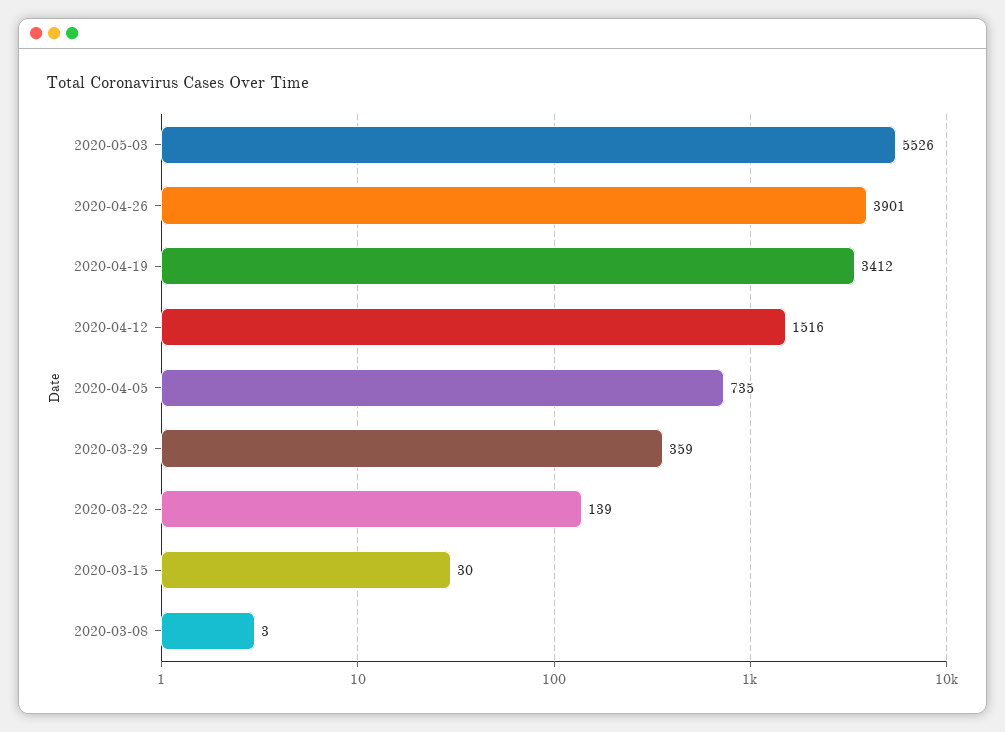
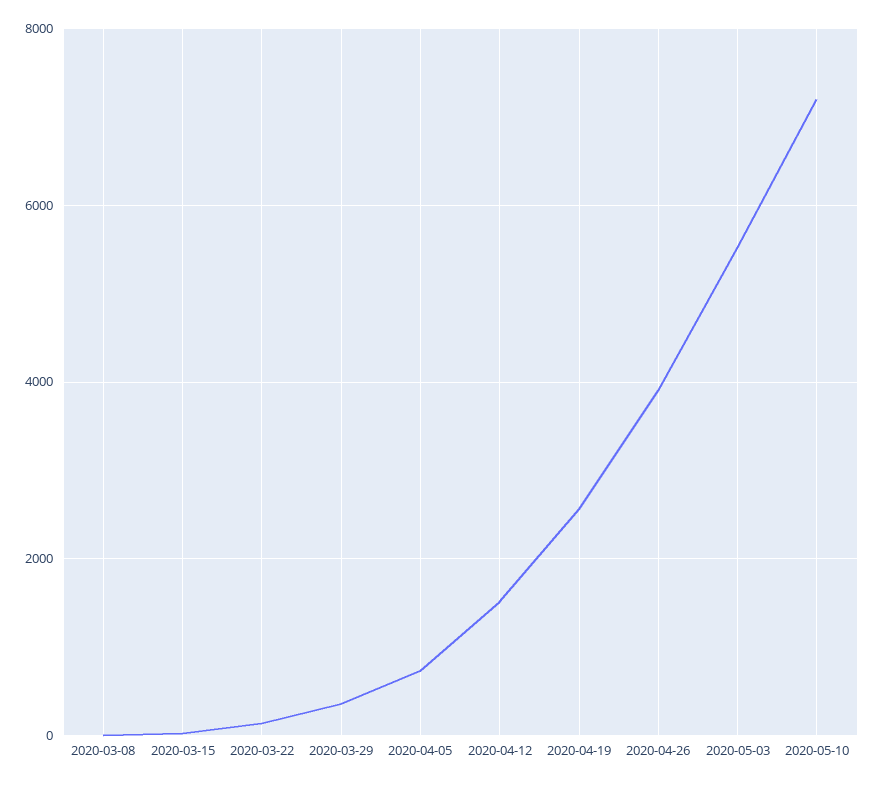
2020-04-19: 3412 -> 2600
2020-05-10: none -> 7200

